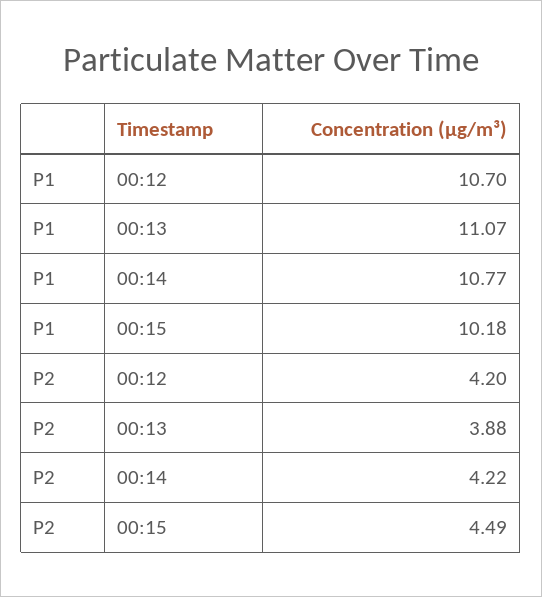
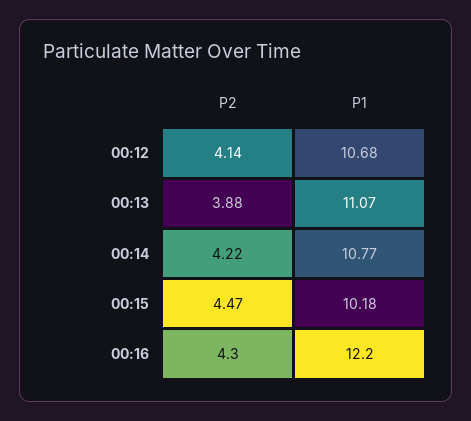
P1, 00:12: 10.7 -> 10.68
P2, 00:12: 4.2 -> 4.14
P2, 00:15: 4.49 -> 4.47
P2, 00:16: none -> 4.3
P1, 00:16: none -> 12.2

